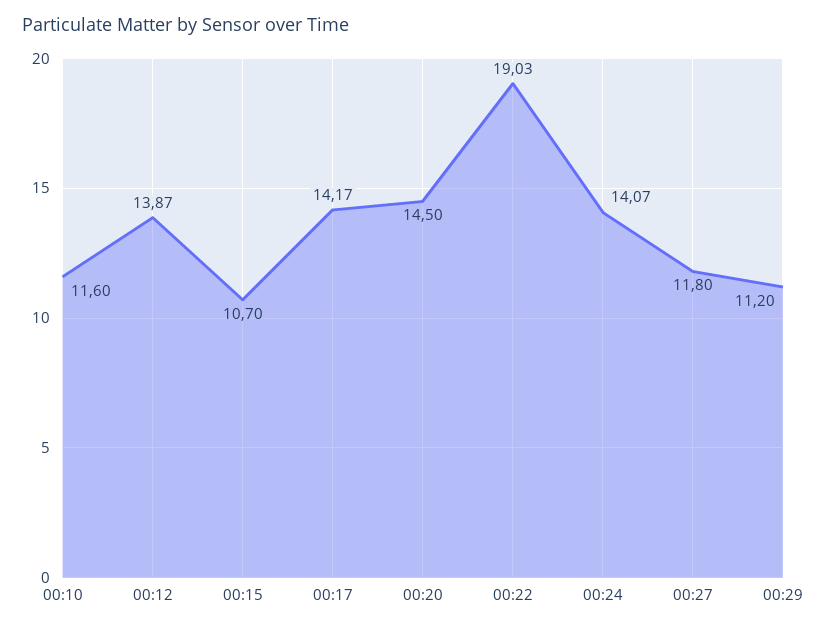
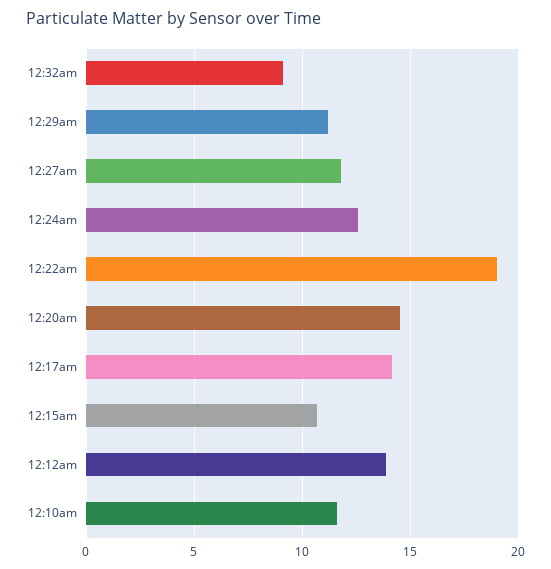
00:24: 14.07 -> 12.5
12:32am: none -> 9

